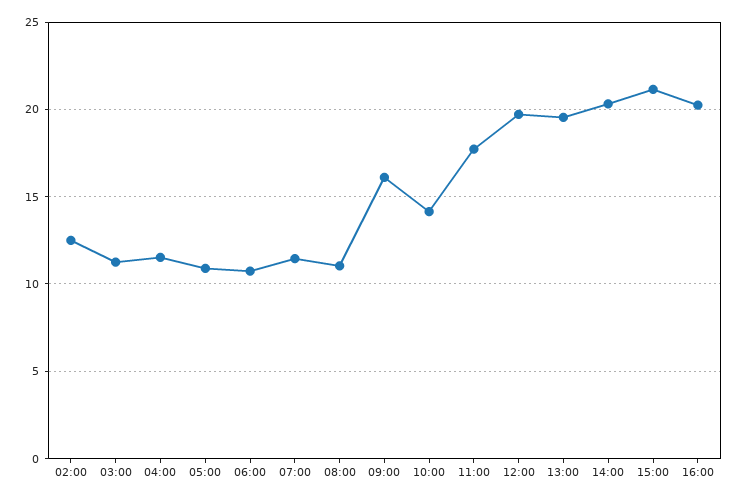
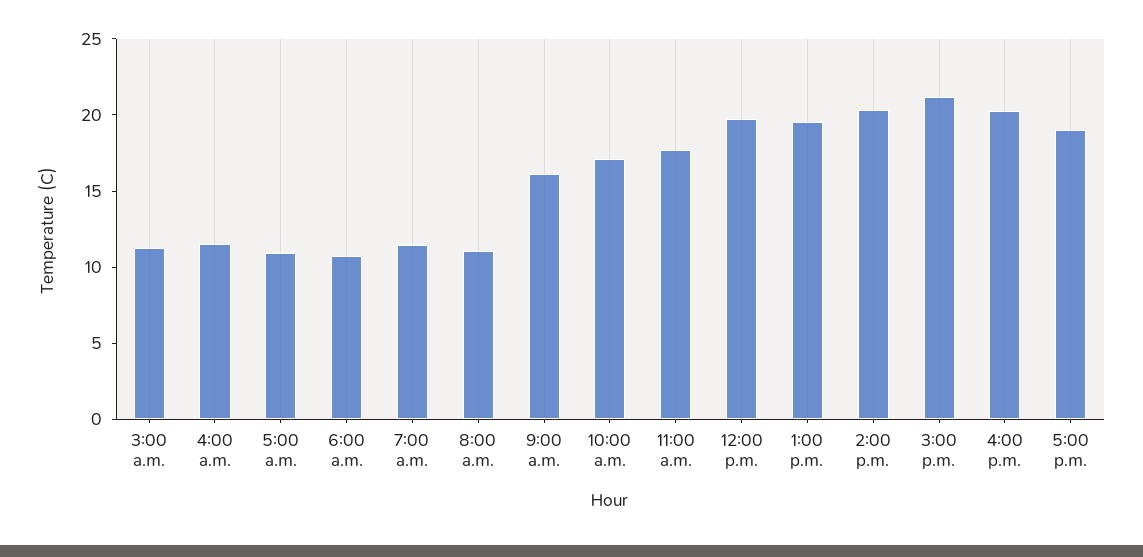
02:00: 12.5 -> none
10:00: 14 -> 17
5:00 p.m.: none -> 19

